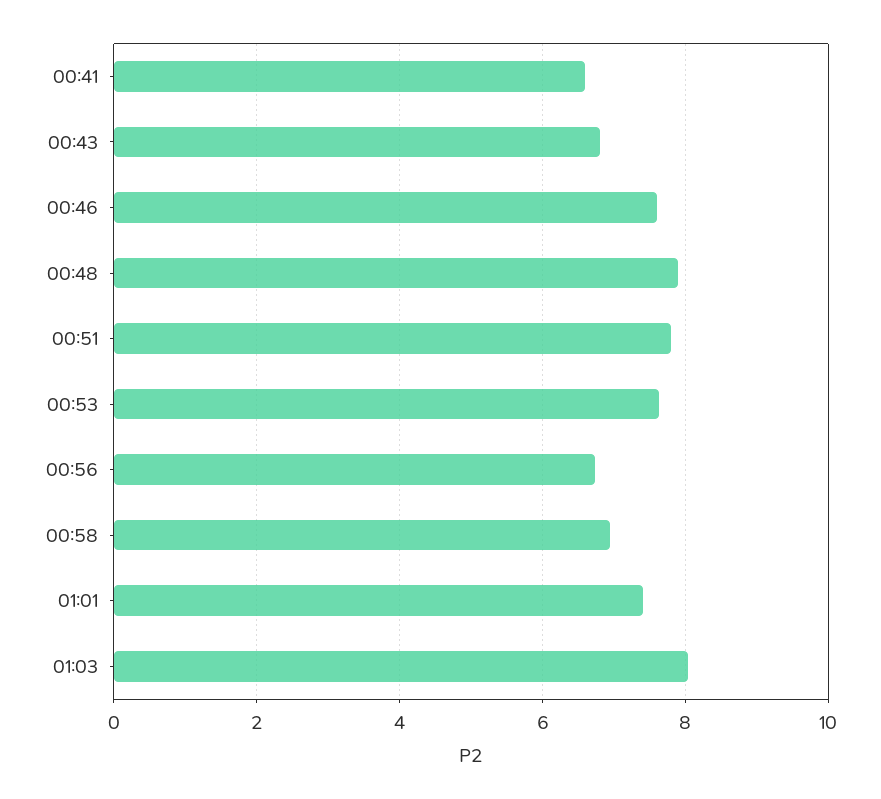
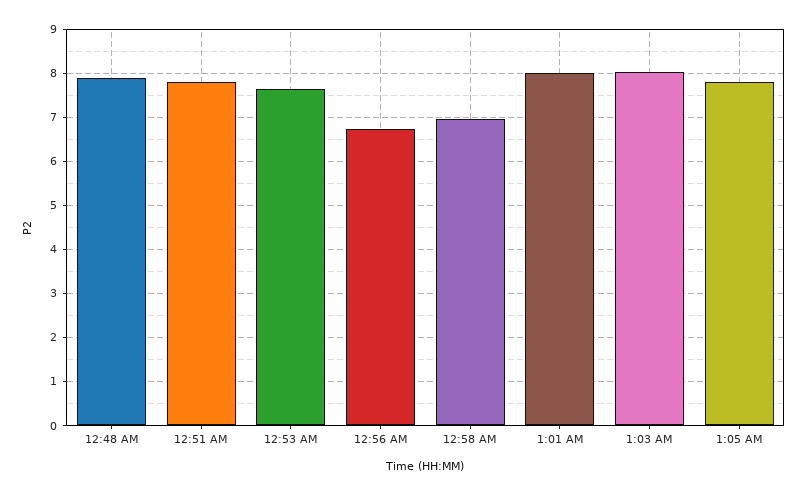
00:41: 6.6 -> none
00:43: 6.8 -> none
00:46: 7.6 -> none
01:01: 7.4 -> 8
1:05 AM: none -> 7.8

